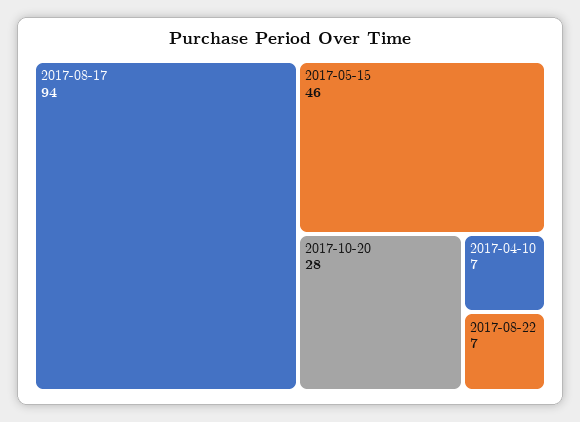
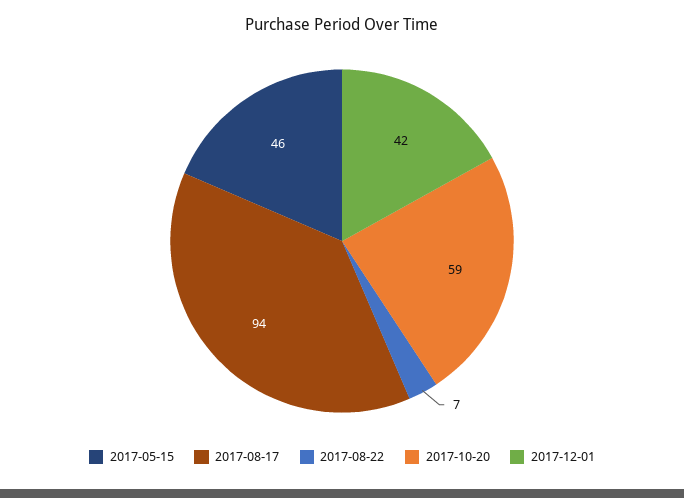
2017-10-20: 28 -> 59
2017-04-10: 7 -> none
2017-12-01: none -> 42

